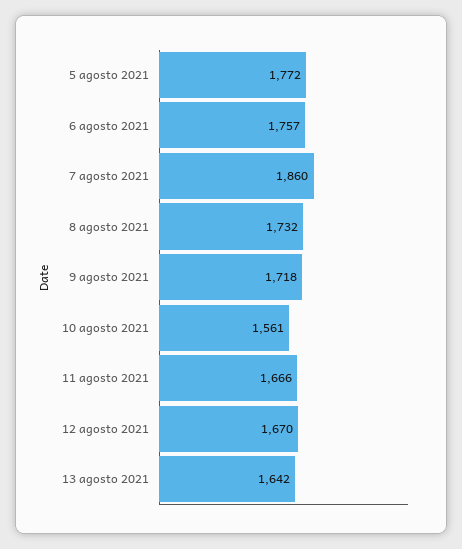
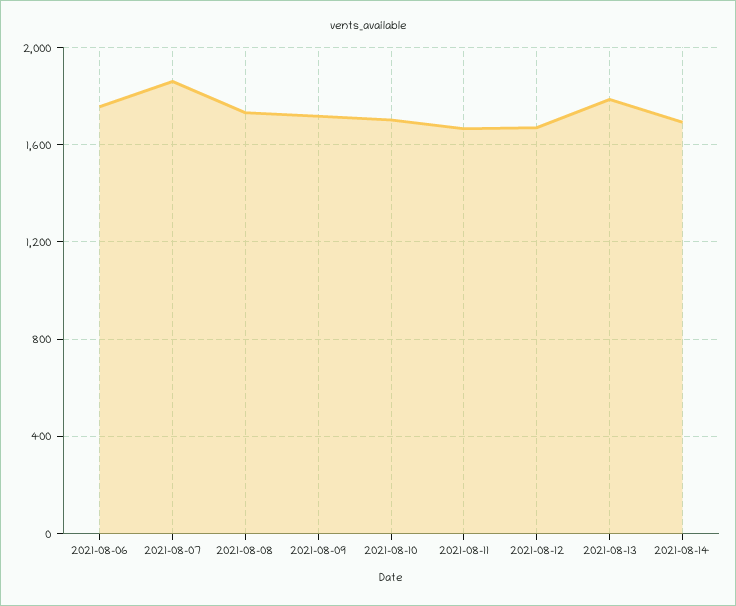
5 agosto 2021: 1772 -> none
10 agosto 2021: 1561 -> 1700
13 agosto 2021: 1642 -> 1800
2021-08-14: none -> 1700

